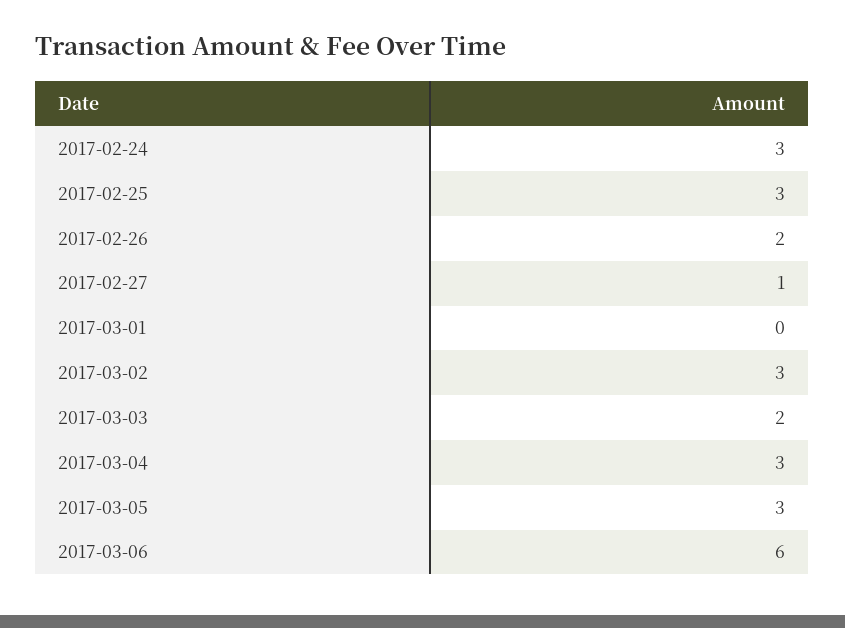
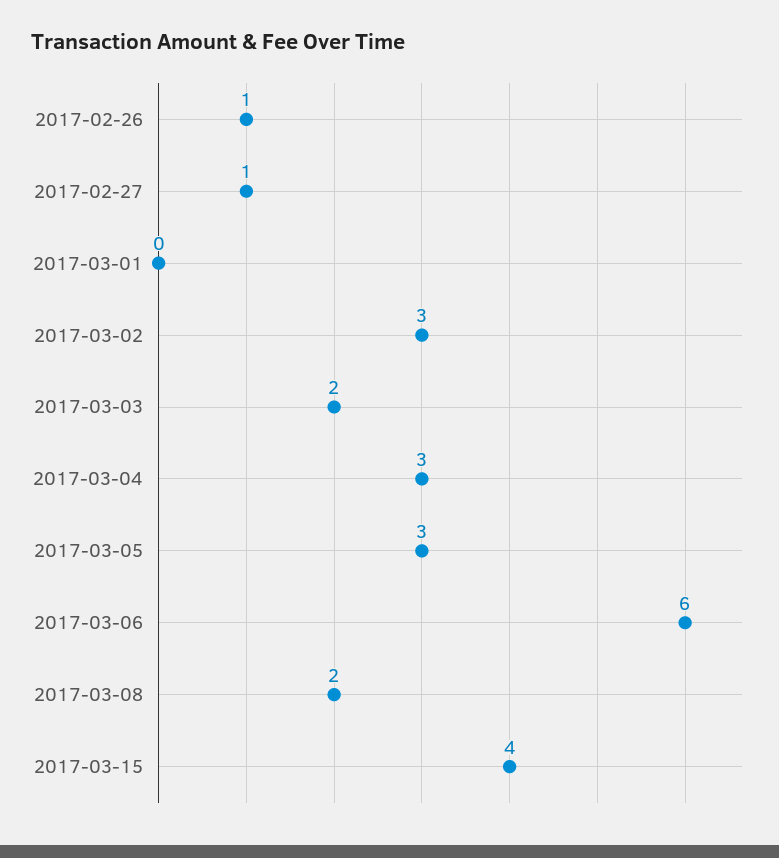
2017-02-24: 3 -> none
2017-02-25: 3 -> none
2017-02-26: 2 -> 1
2017-03-08: none -> 2
2017-03-15: none -> 4

